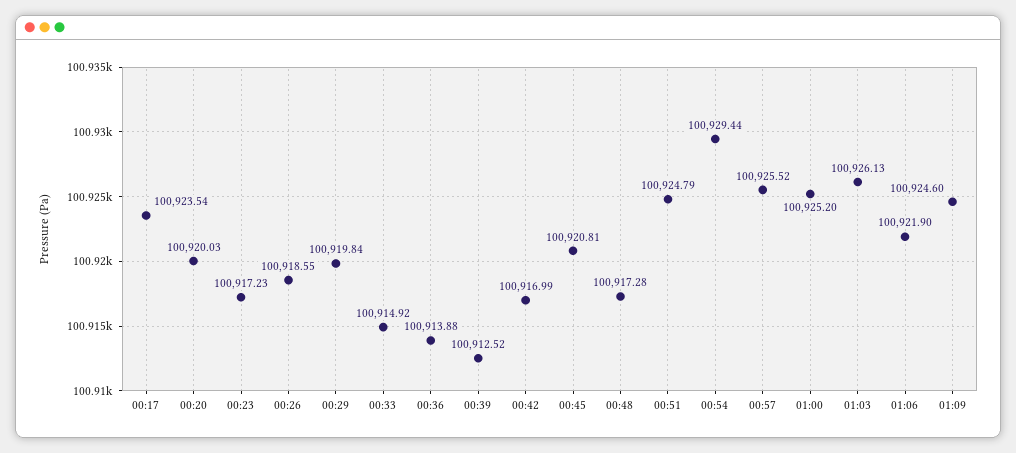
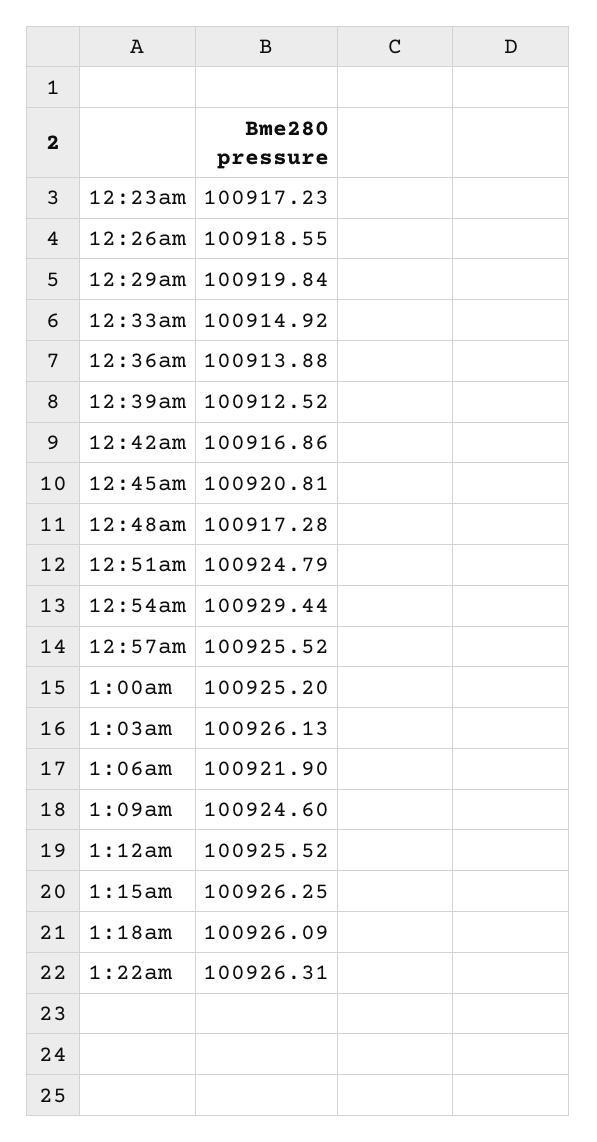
00:17: 100923.54 -> none
00:20: 100920.03 -> none
00:42: 100916.99 -> 100916.86
1:12am: none -> 100925.52
1:15am: none -> 100926.25
1:18am: none -> 100926.09
1:22am: none -> 100926.31

